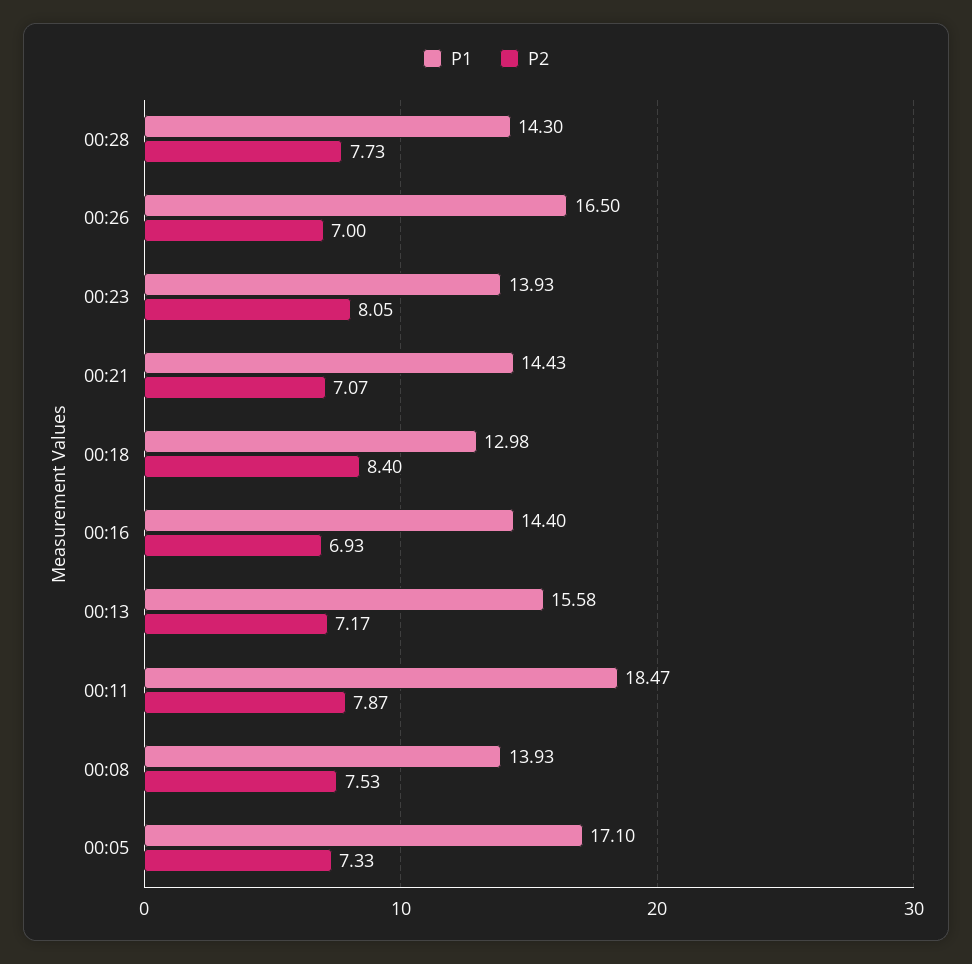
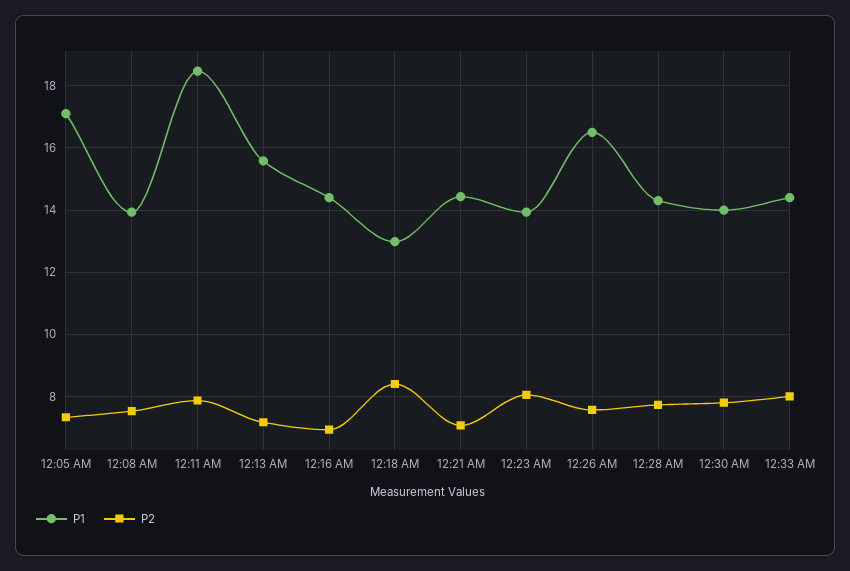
P2, 00:26: 7 -> 7.6
P1, 12:30 AM: none -> 14
P2, 12:30 AM: none -> 7.8
P1, 12:33 AM: none -> 14.4
P2, 12:33 AM: none -> 8

